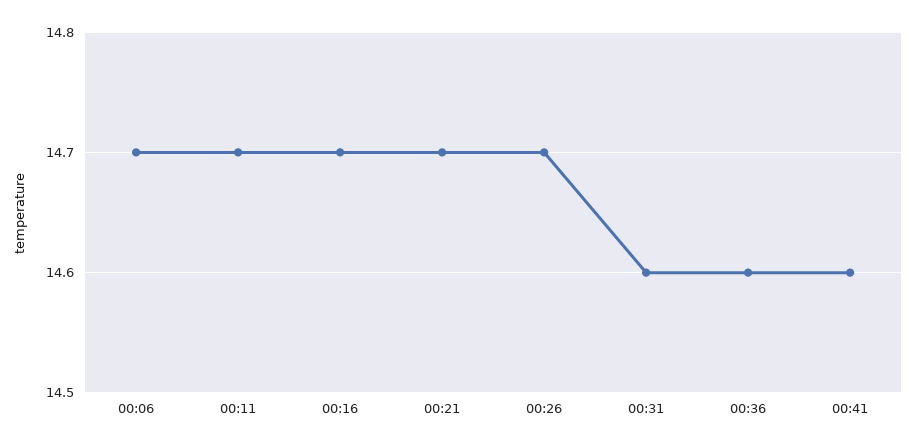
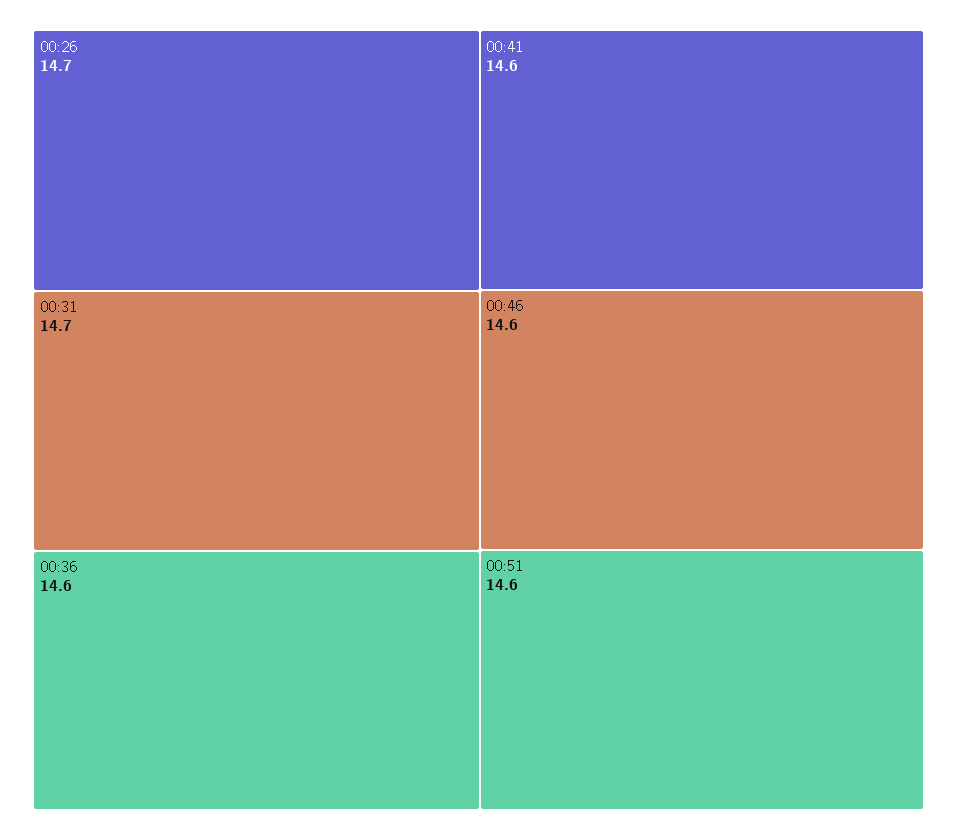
00:06: 14.7 -> none
00:11: 14.7 -> none
00:16: 14.7 -> none
00:21: 14.7 -> none
00:31: 14.6 -> 14.7
00:46: none -> 14.6
00:51: none -> 14.6

